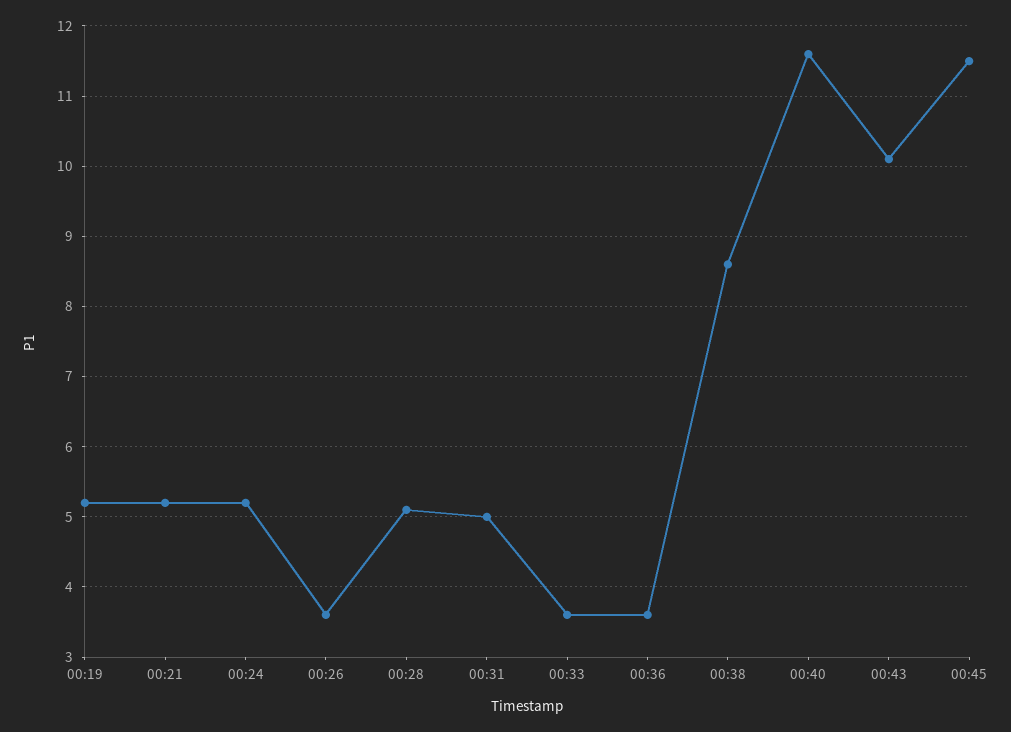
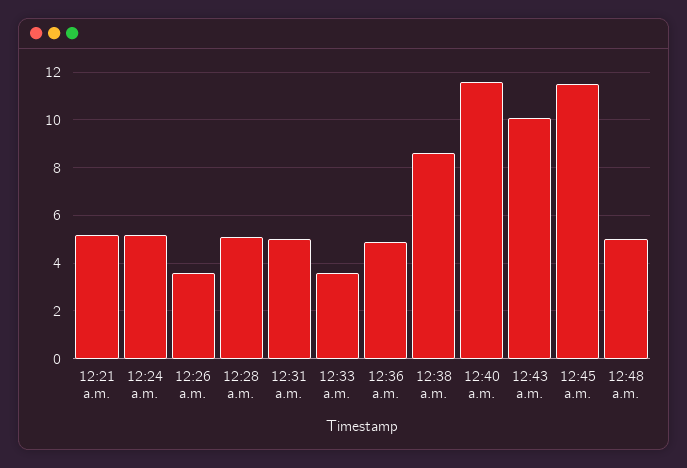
00:19: 5.2 -> none
00:36: 3.6 -> 5
12:48 a.m.: none -> 5

